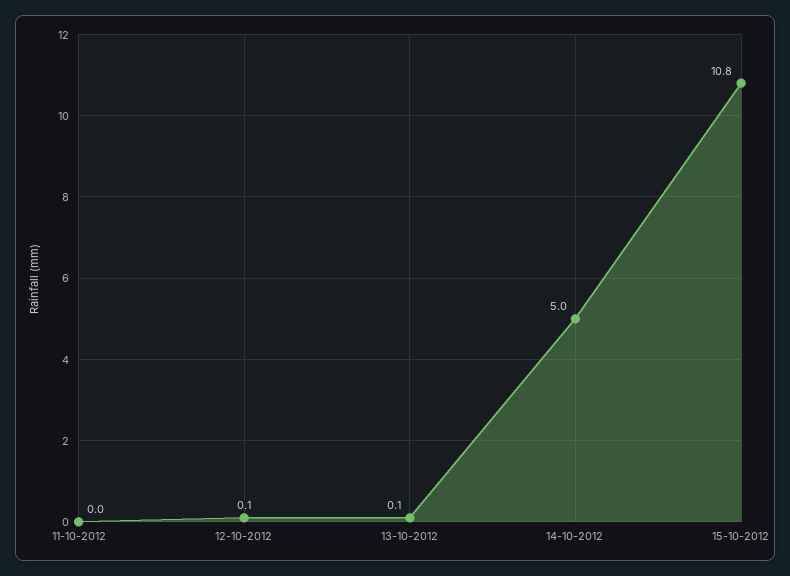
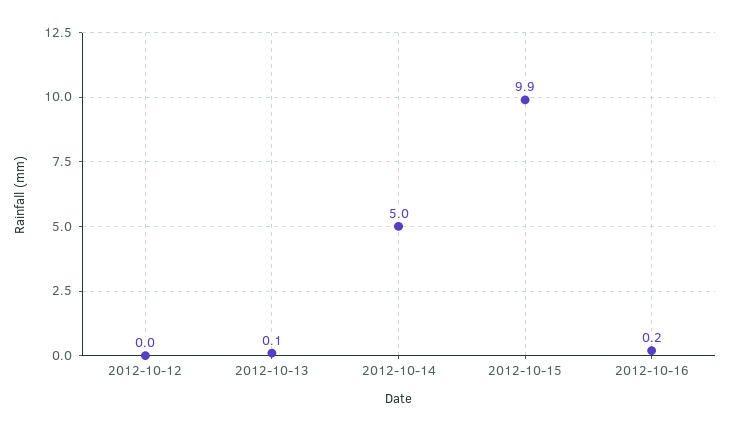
11-10-2012: 0 -> none
12-10-2012: 0.1 -> 0
15-10-2012: 10.8 -> 9.9
2012-10-16: none -> 0.2

